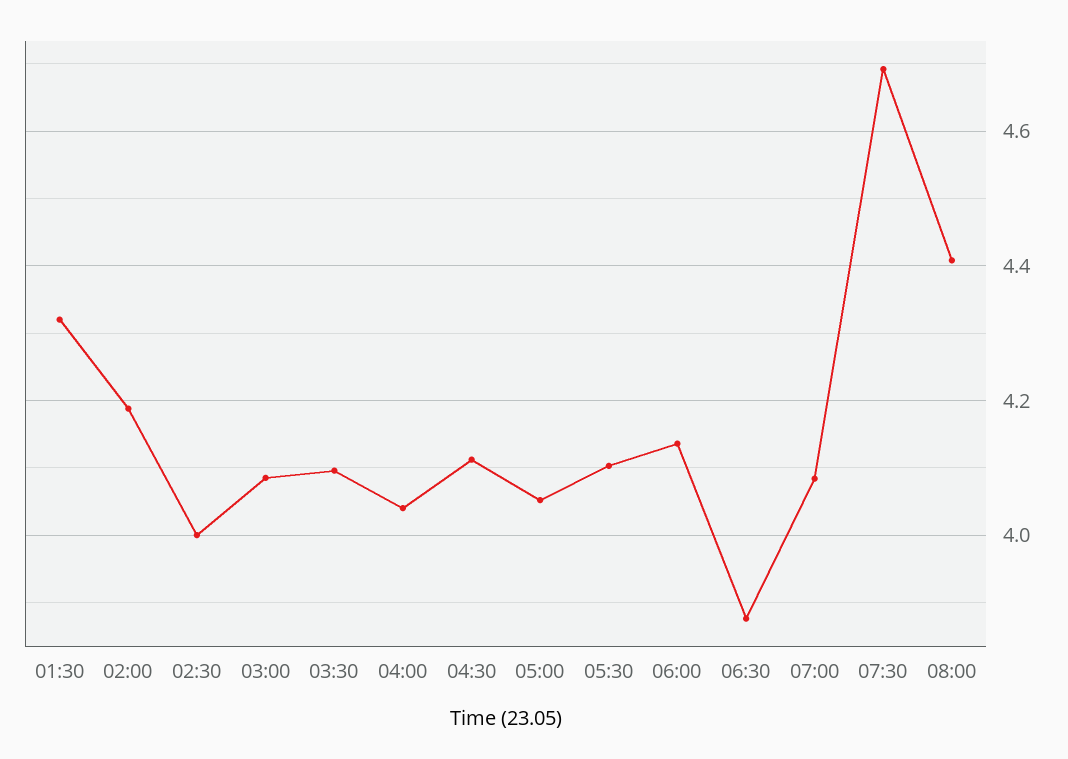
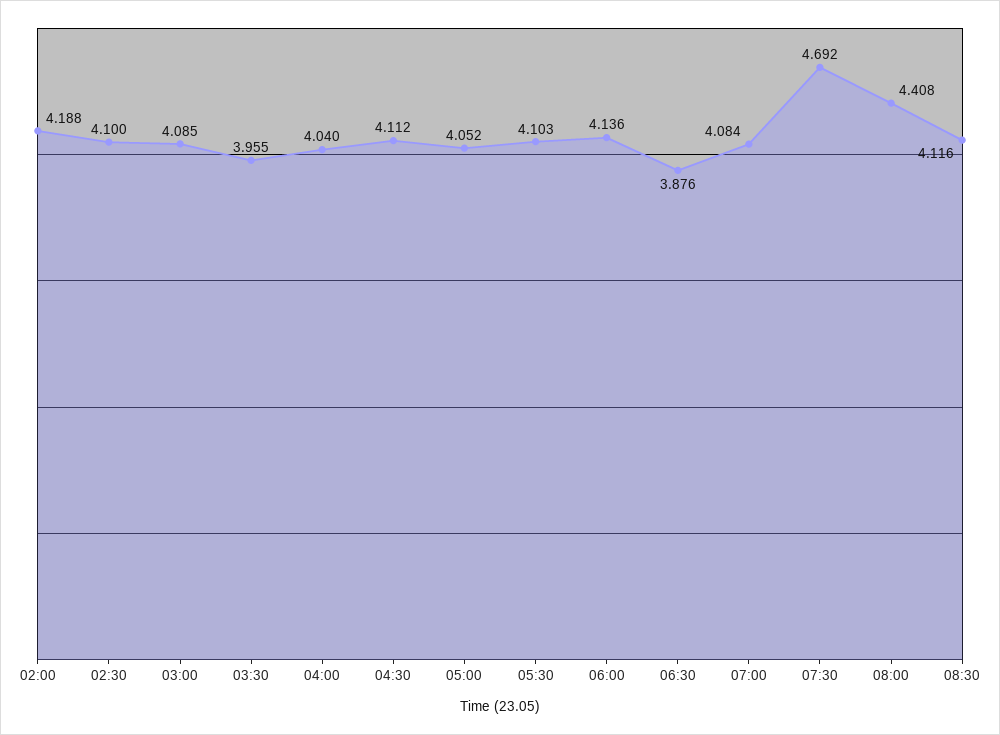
01:30: 4.32 -> none
02:30: 4 -> 4.1
03:30: 4.1 -> 3.955
08:30: none -> 4.116

